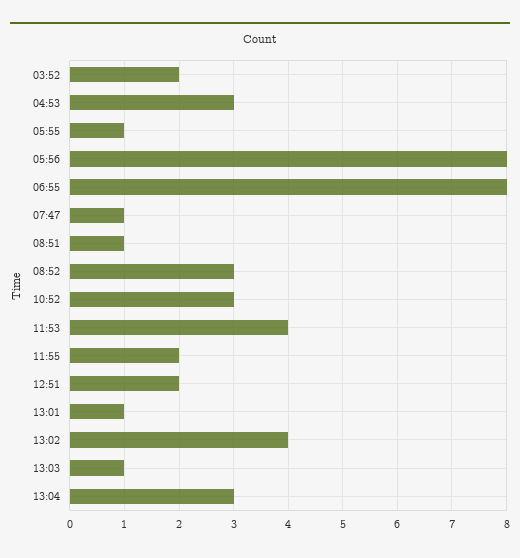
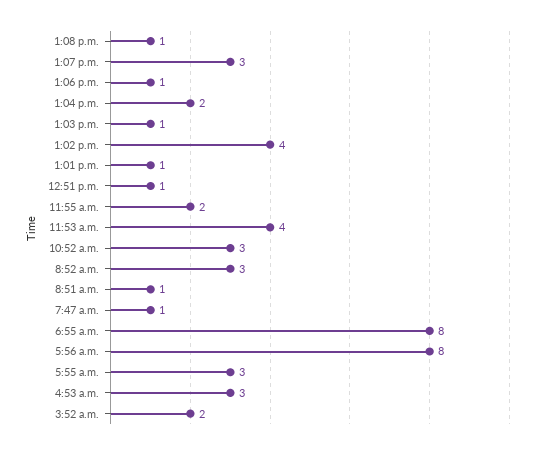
05:55: 1 -> 3
12:51: 2 -> 1
13:04: 3 -> 2
1:08 p.m.: none -> 1
1:07 p.m.: none -> 3
1:06 p.m.: none -> 1

